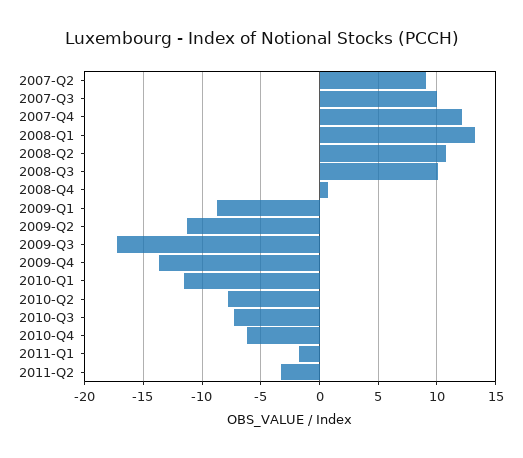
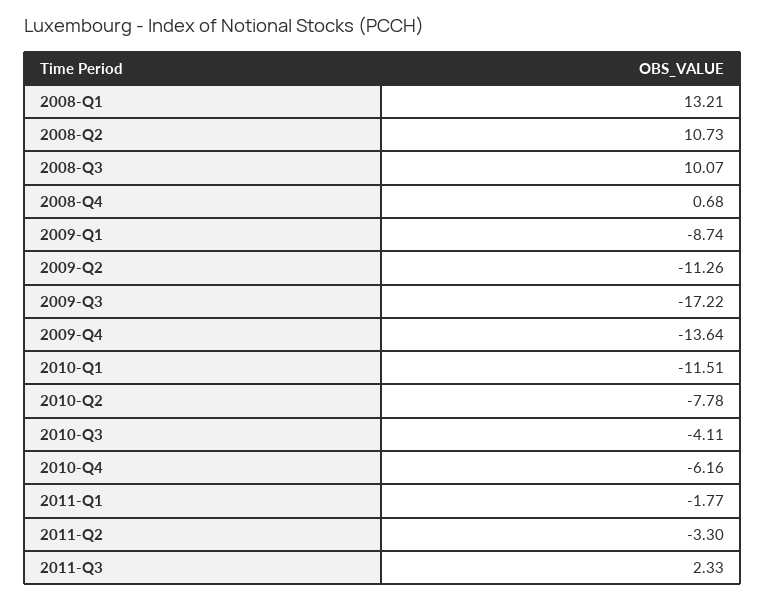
2007-Q2: 9 -> none
2007-Q3: 10 -> none
2007-Q4: 12 -> none
2010-Q3: -7 -> -4.11
2011-Q3: none -> 2.33

